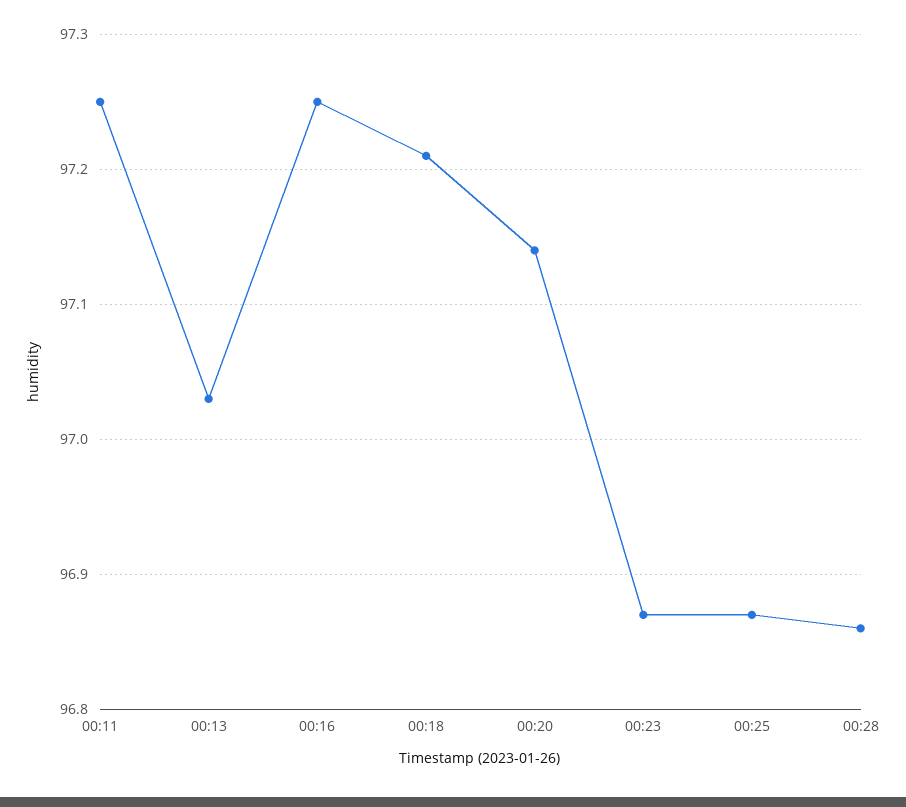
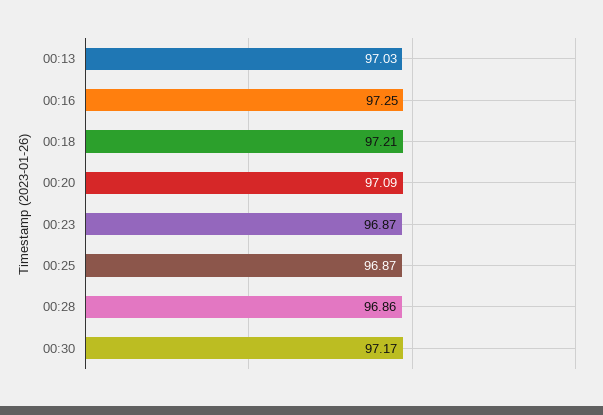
00:11: 97.25 -> none
00:20: 97.14 -> 97.09
00:30: none -> 97.17

